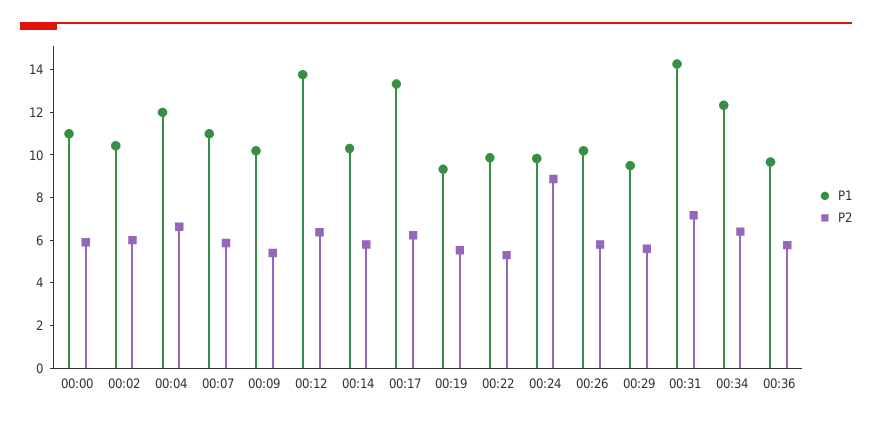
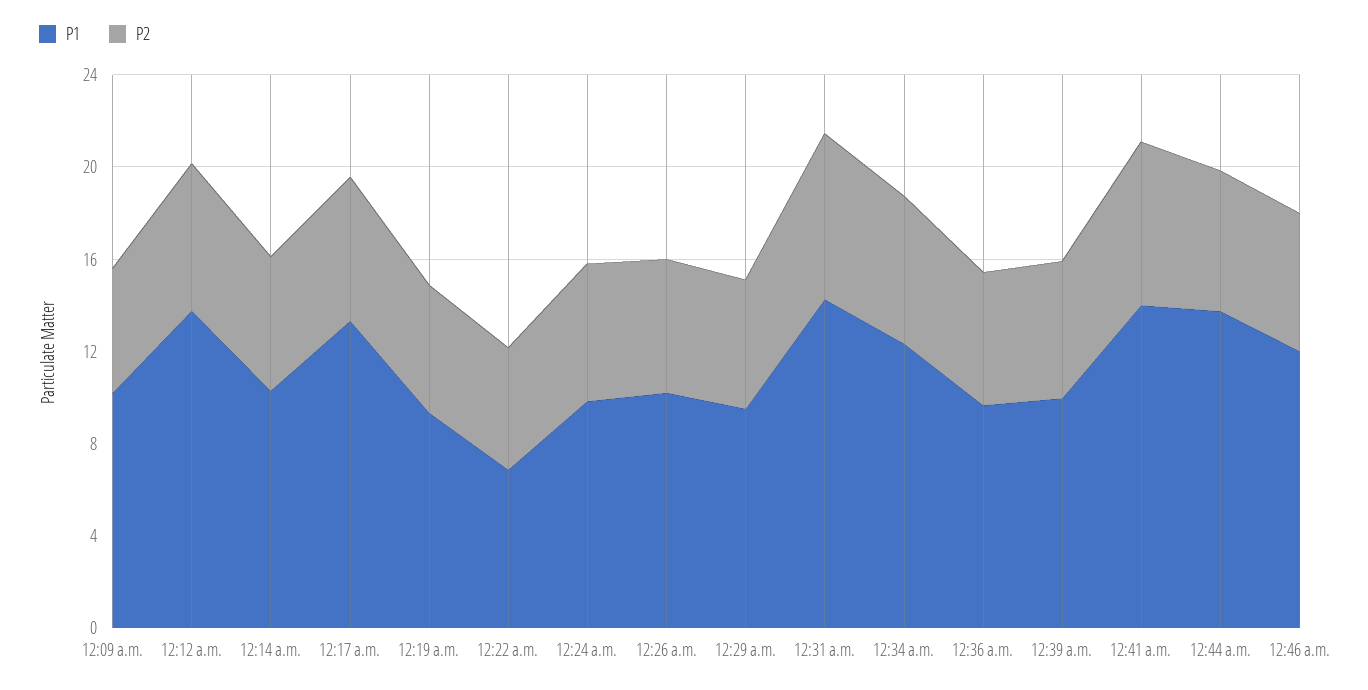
P1, 00:00: 11 -> none
P2, 00:00: 6 -> none
P1, 00:02: 10.5 -> none
P2, 00:02: 6 -> none
P1, 00:04: 12 -> none
P2, 00:04: 6.5 -> none
P1, 00:07: 11 -> none
P2, 00:07: 6 -> none
P1, 00:22: 10 -> 7
P2, 00:24: 9 -> 6
P1, 12:39 a.m.: none -> 10
P2, 12:39 a.m.: none -> 6
P1, 12:41 a.m.: none -> 14
P2, 12:41 a.m.: none -> 7
P1, 12:44 a.m.: none -> 14
P2, 12:44 a.m.: none -> 6
P1, 12:46 a.m.: none -> 12
P2, 12:46 a.m.: none -> 6

